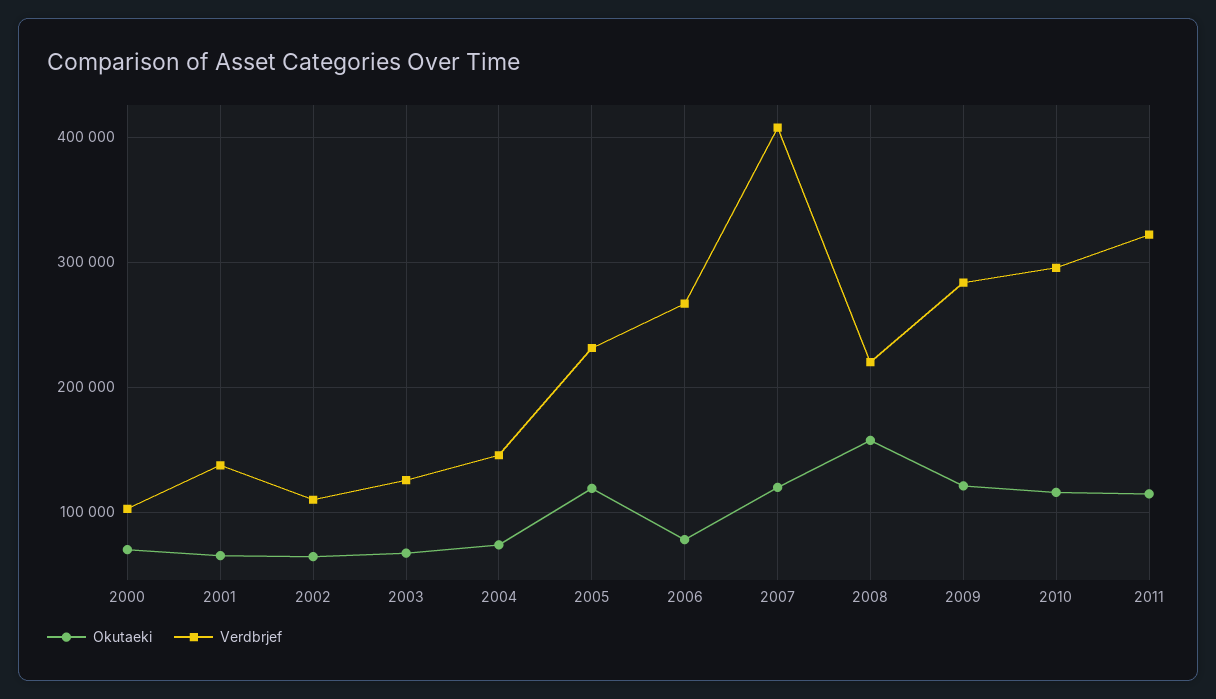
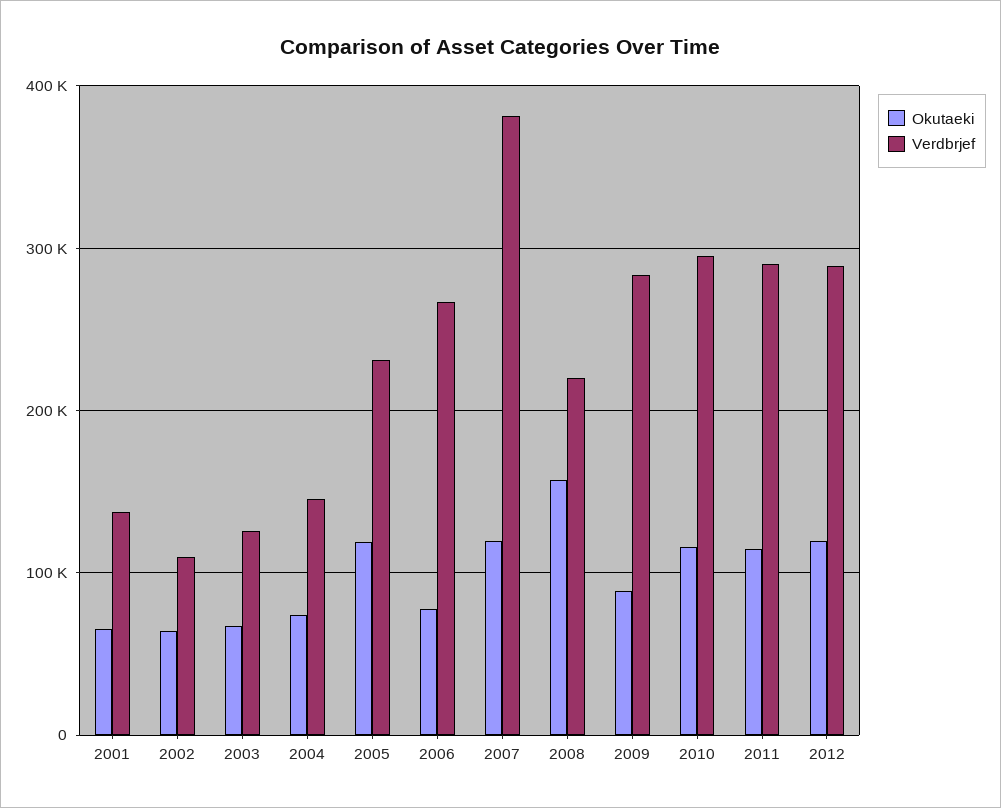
Okutaeki, 2000: 70000 -> none
Verdbrjef, 2000: 100000 -> none
Verdbrjef, 2007: 410000 -> 380000
Okutaeki, 2009: 120000 -> 90000
Verdbrjef, 2011: 320000 -> 290000
Okutaeki, 2012: none -> 120000
Verdbrjef, 2012: none -> 290000

